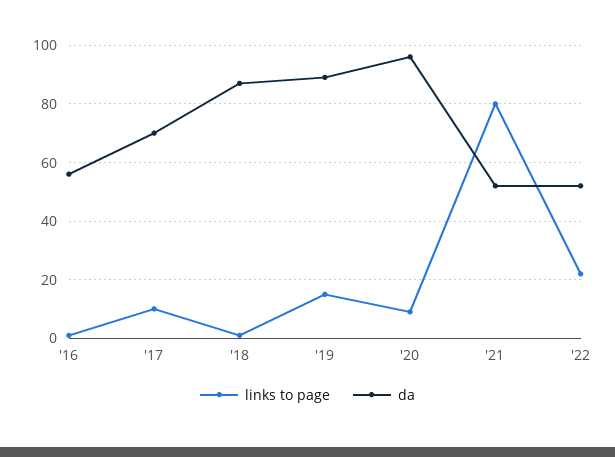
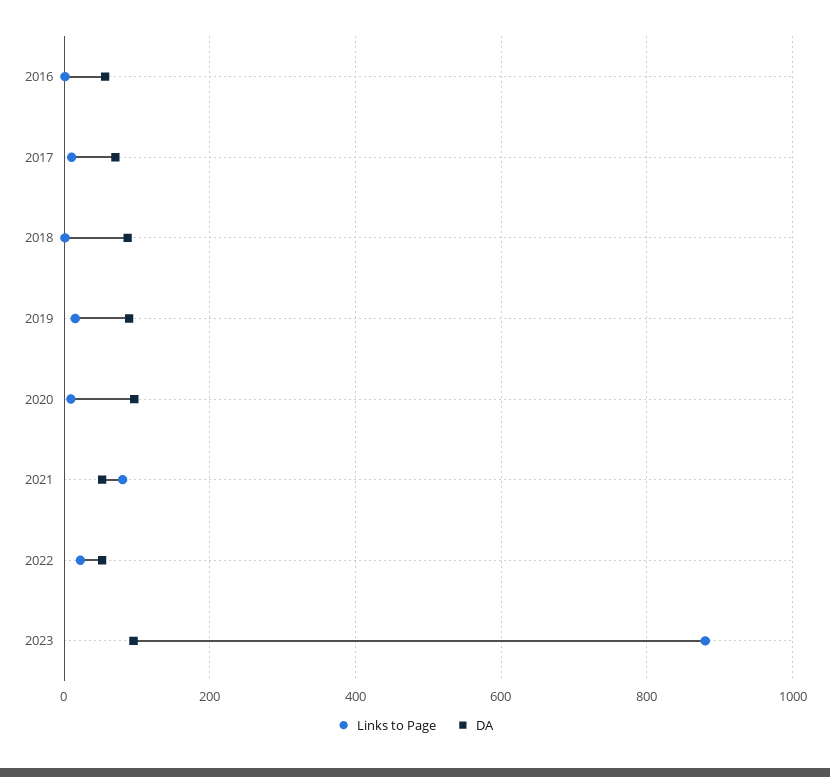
links to page, 2023: none -> 880
da, 2023: none -> 100

